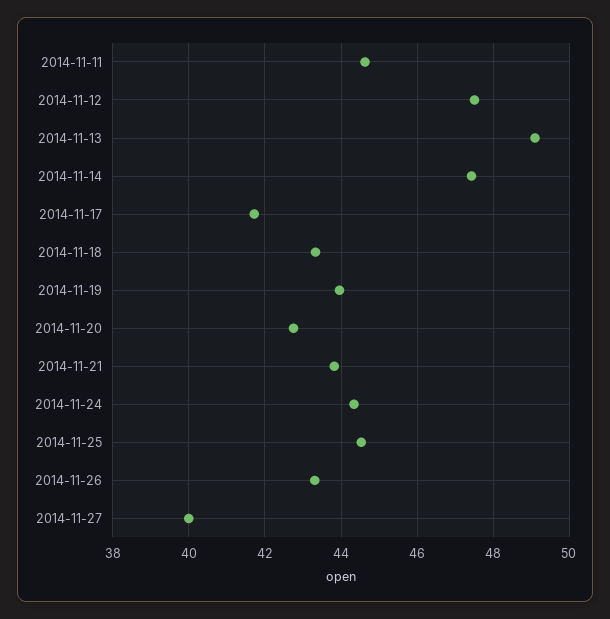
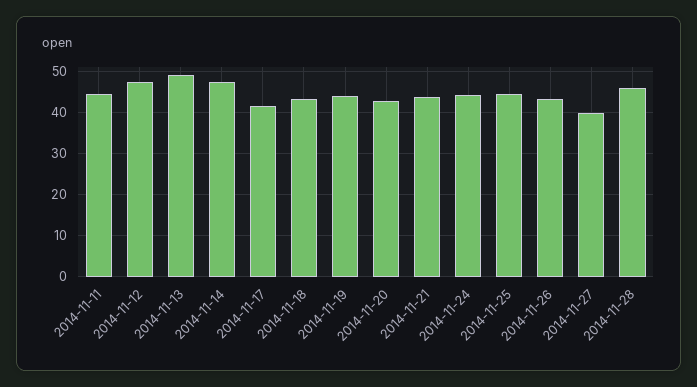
2014-11-28: none -> 46

